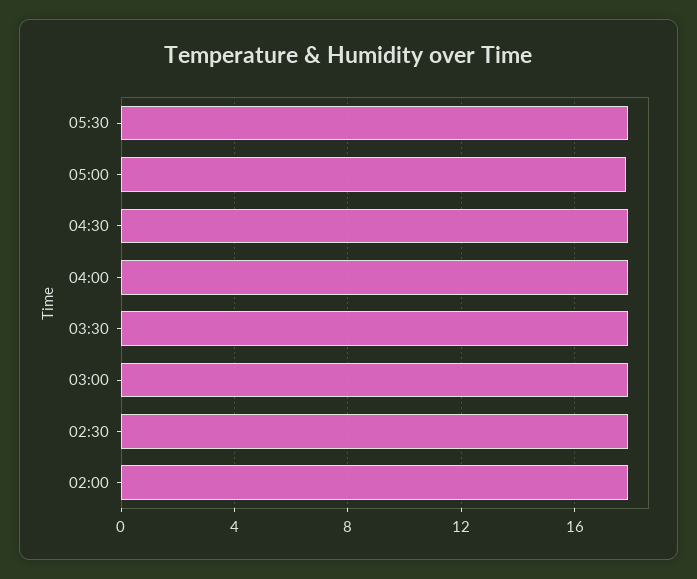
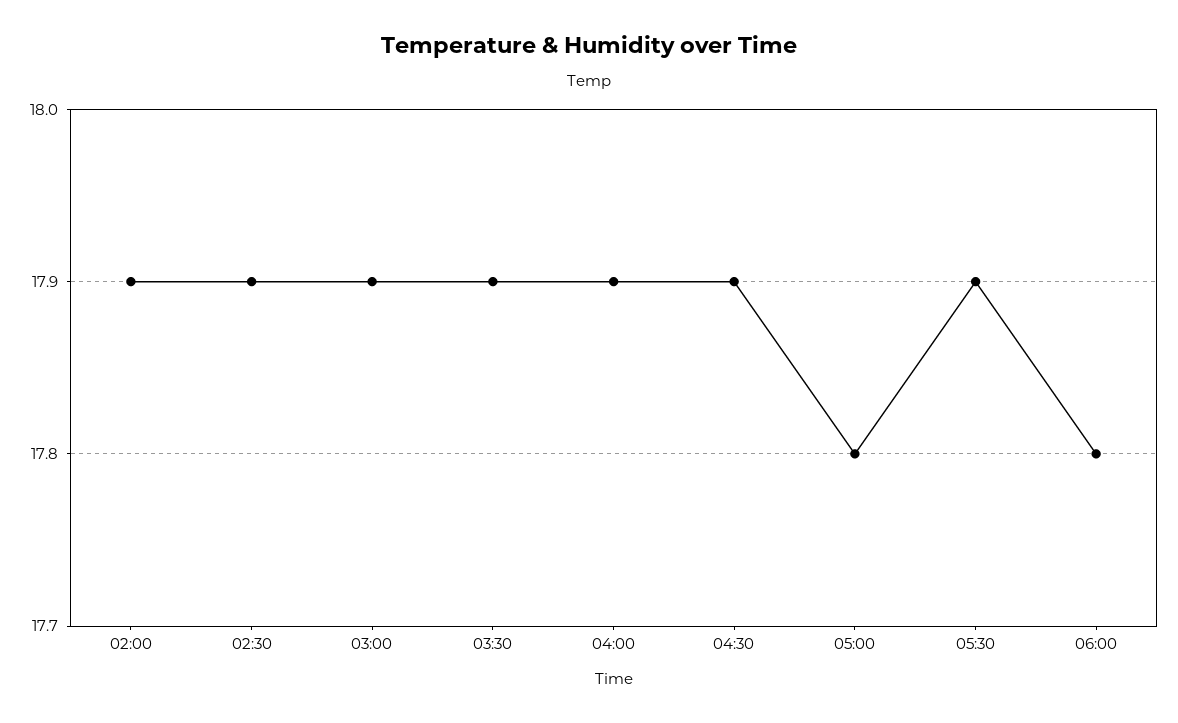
06:00: none -> 17.8

